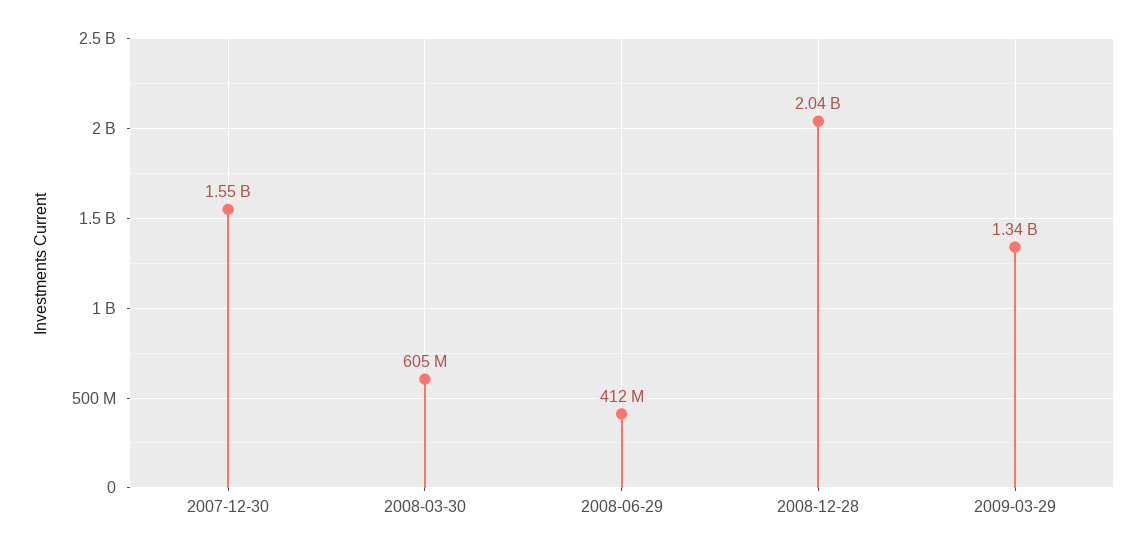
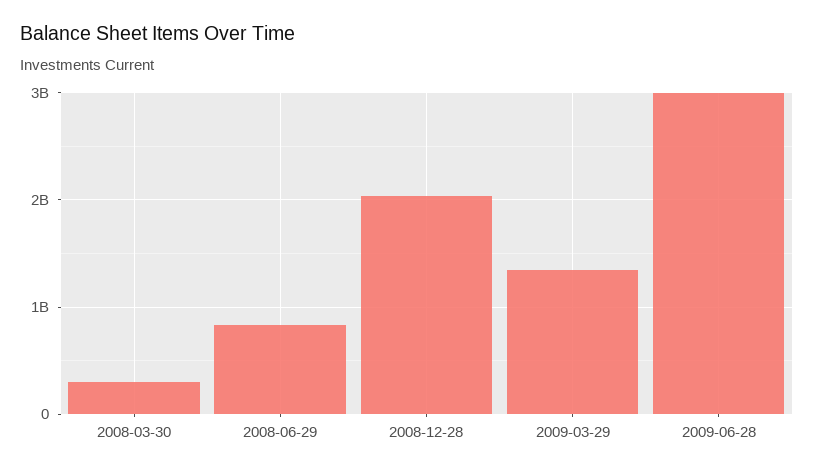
2007-12-30: 1550000000 -> none
2008-03-30: 605000000 -> 300000000
2008-06-29: 412000000 -> 800000000
2009-06-28: none -> 3000000000

